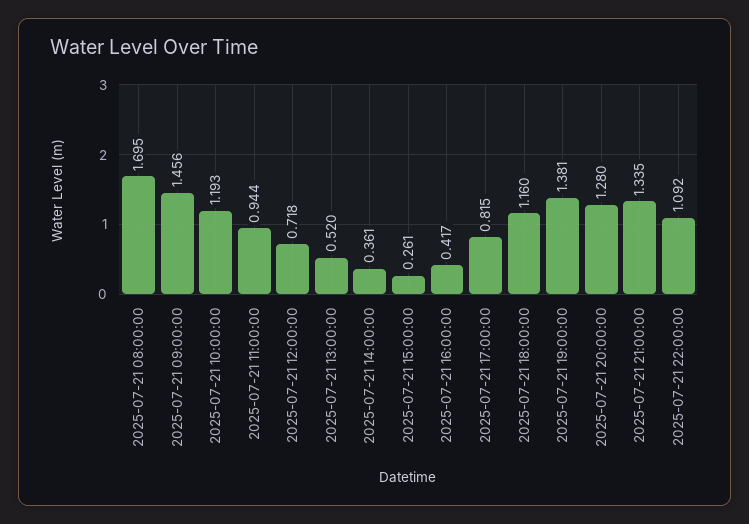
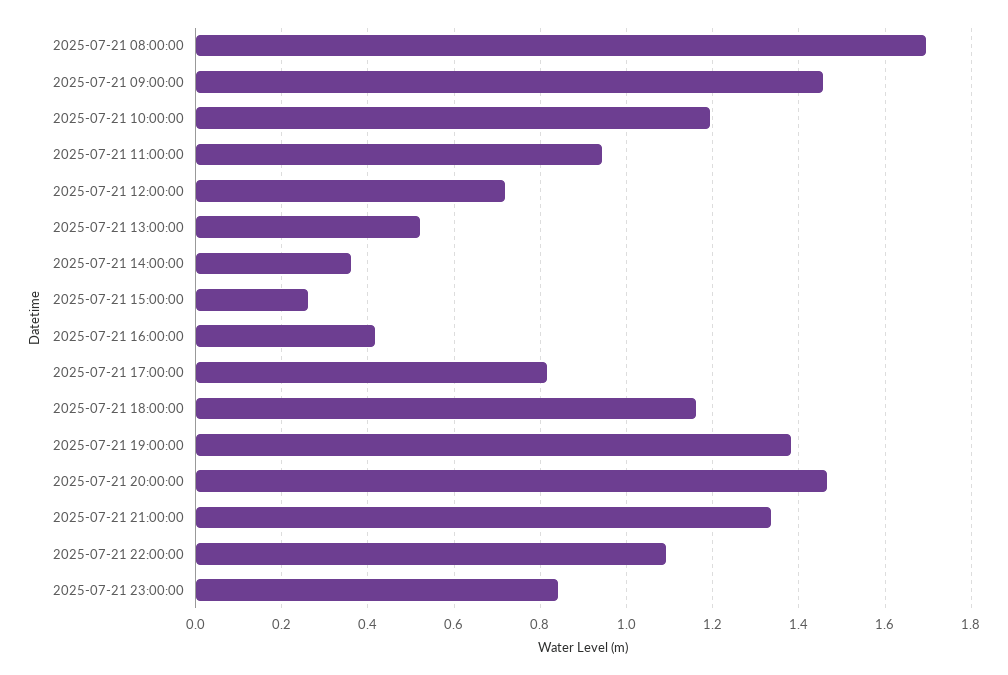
2025-07-21 20:00:00: 1.28 -> 1.46
2025-07-21 23:00:00: none -> 0.84

